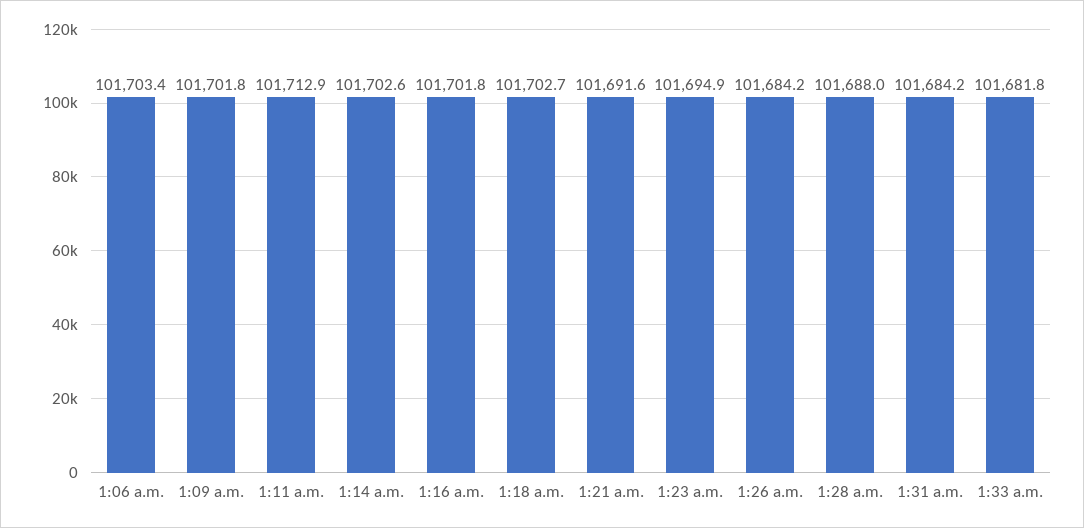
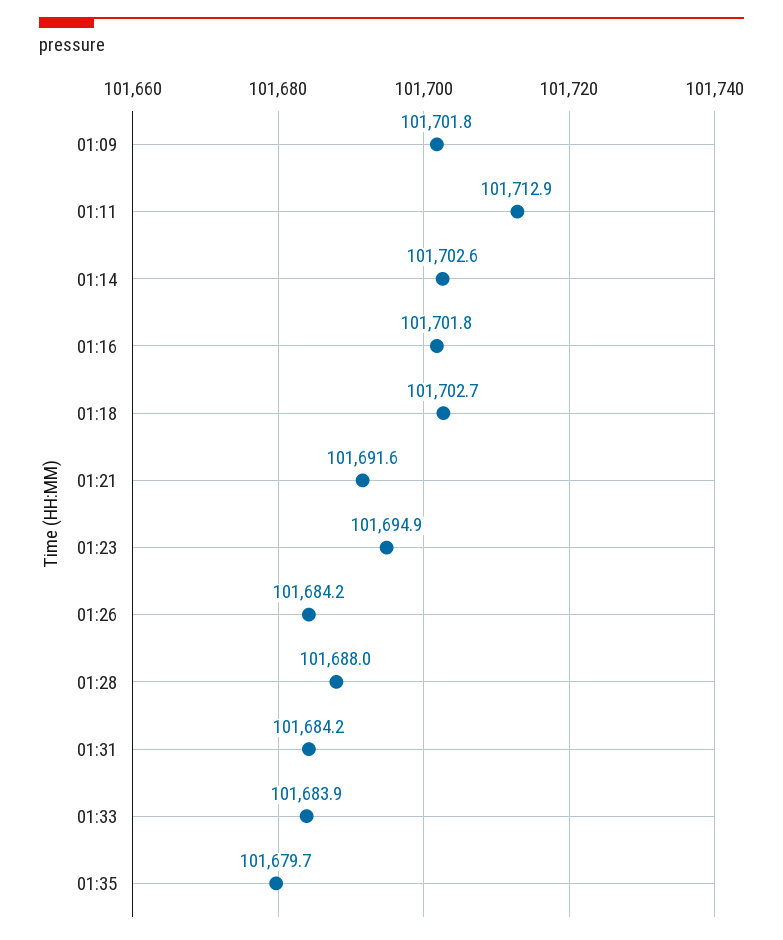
1:06 a.m.: 101703.4 -> none
1:33 a.m.: 101681.8 -> 101683.9
01:35: none -> 101679.7

